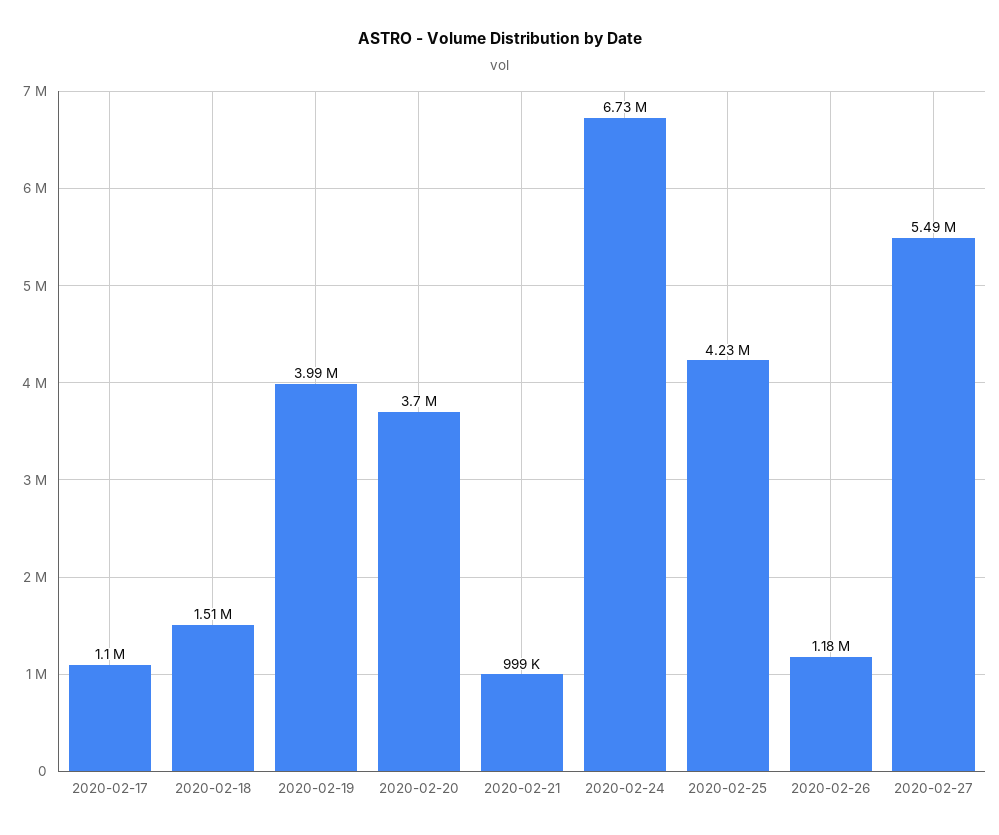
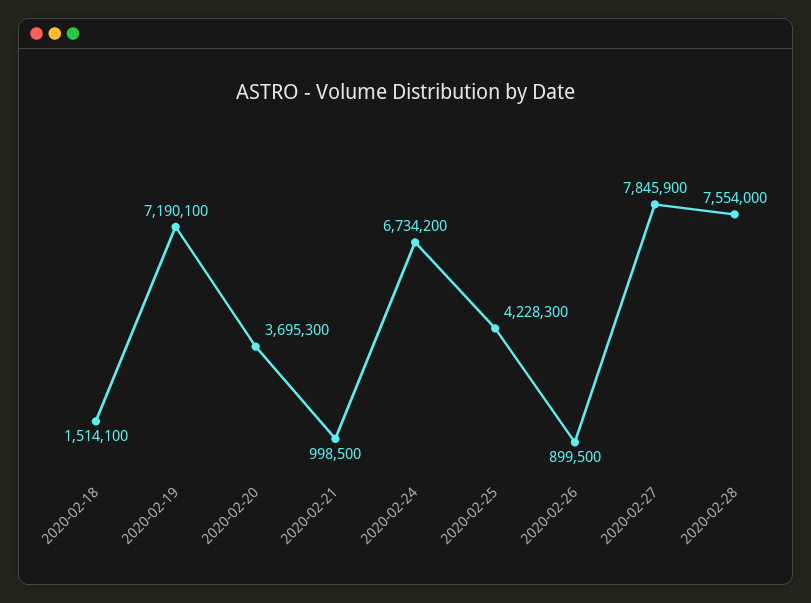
2020-02-17: 1100000 -> none
2020-02-19: 3990000 -> 7190100
2020-02-26: 1180000 -> 899500
2020-02-27: 5490000 -> 7845900
2020-02-28: none -> 7554000

